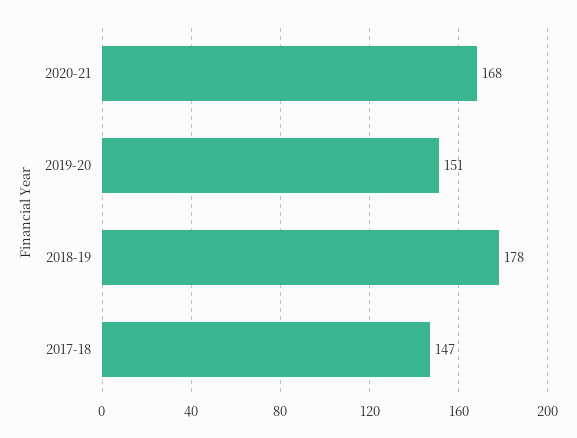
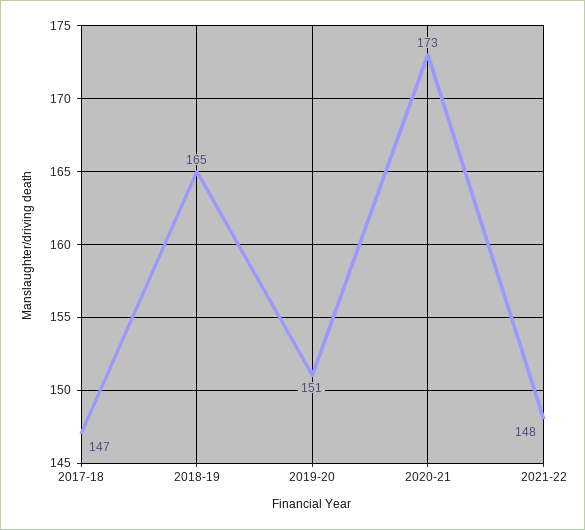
2020-21: 168 -> 173
2018-19: 178 -> 165
2021-22: none -> 148

